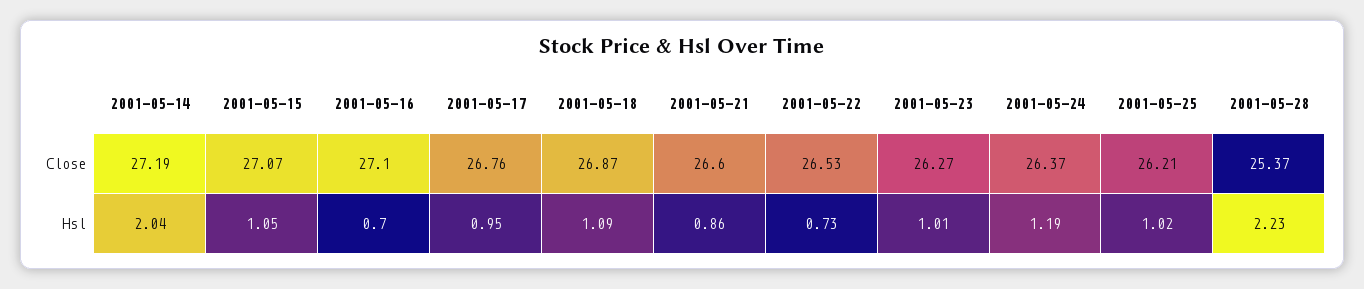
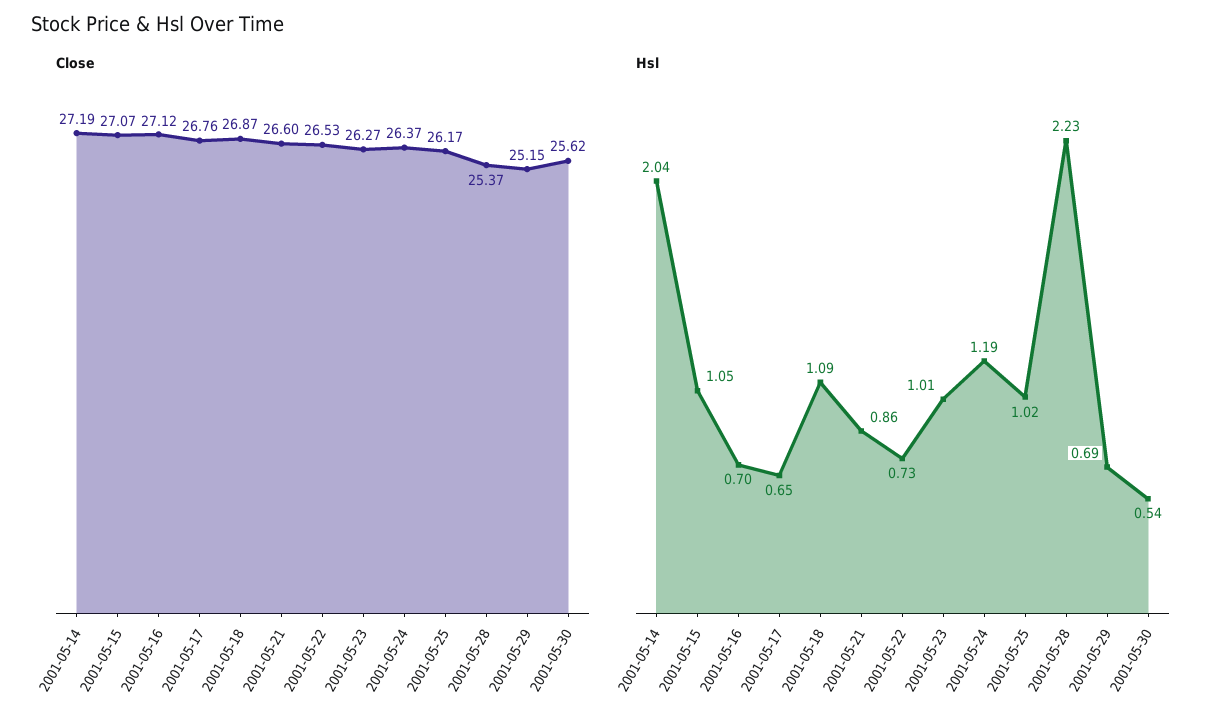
Close, 2001-05-16: 27.1 -> 27.12
Close, 2001-05-25: 26.21 -> 26.17
Hsl, 2001-05-17: 0.95 -> 0.65
Close, 2001-05-29: none -> 25.15
Close, 2001-05-30: none -> 25.62
Hsl, 2001-05-29: none -> 0.69
Hsl, 2001-05-30: none -> 0.54

